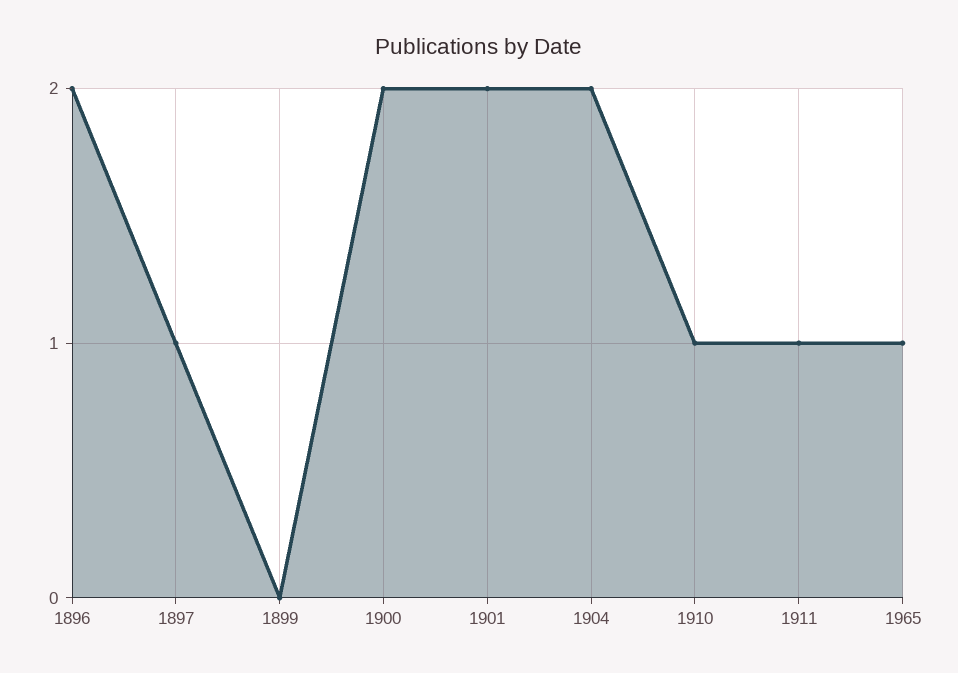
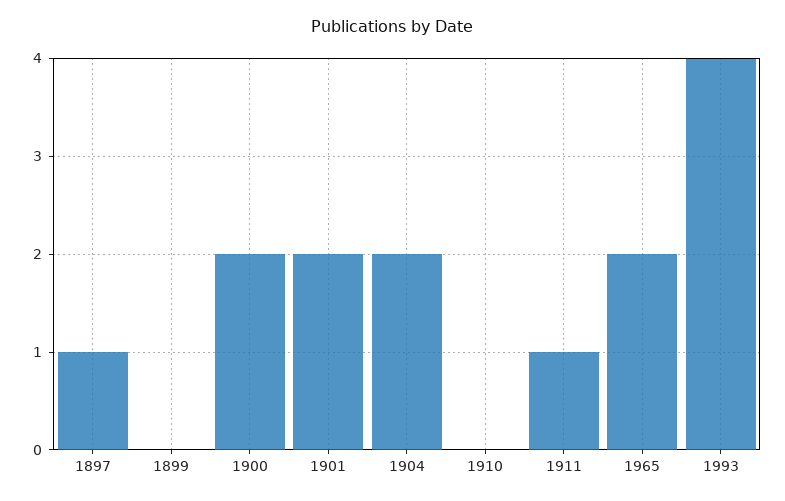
1896: 2 -> none
1910: 1 -> 0
1965: 1 -> 2
1993: none -> 4

